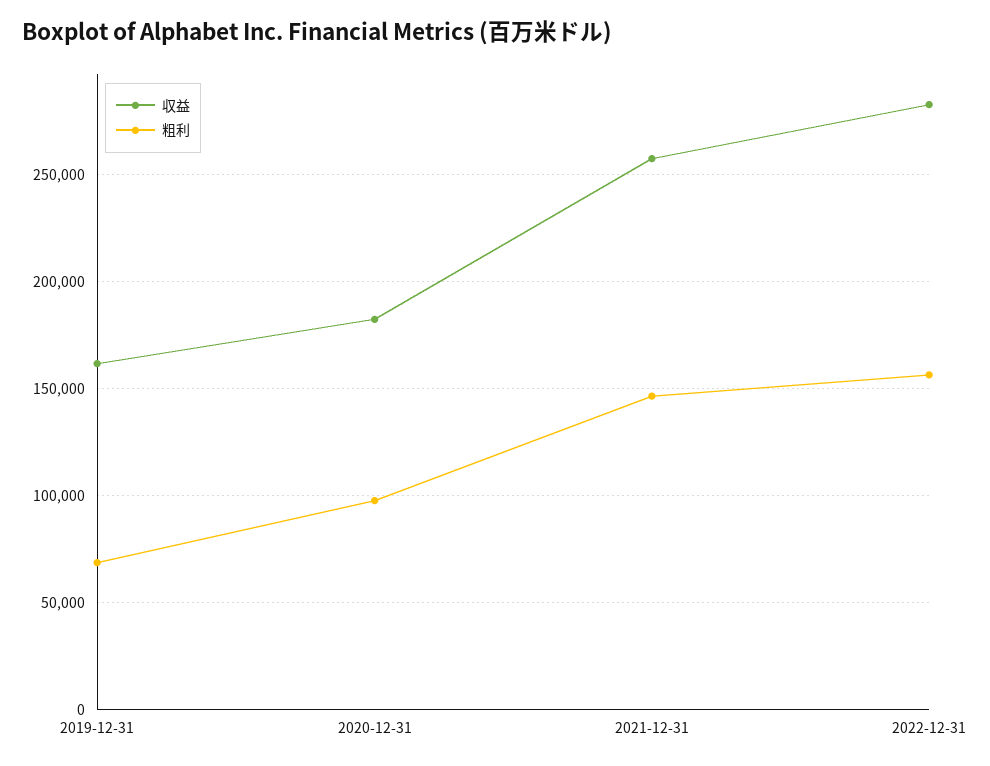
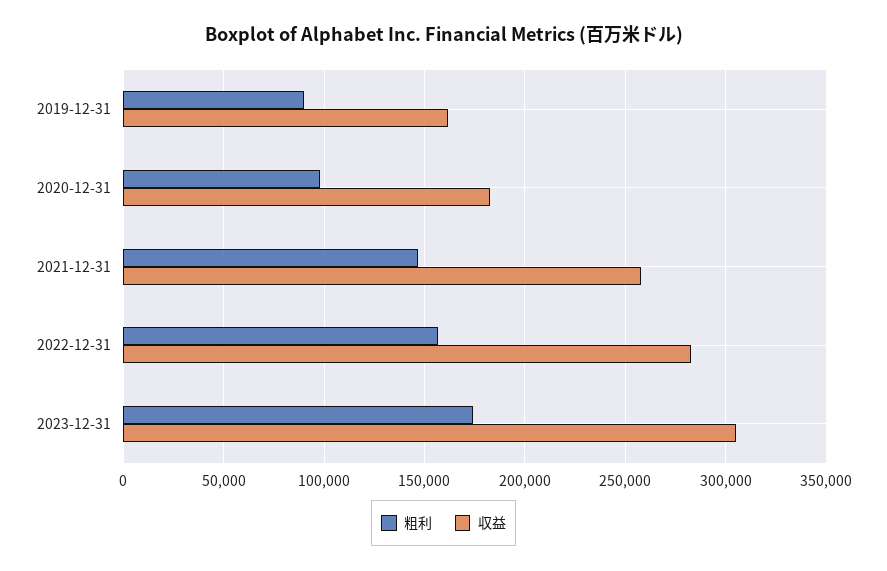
粗利, 2019-12-31: 70000 -> 90000
粗利, 2023-12-31: none -> 175000
収益, 2023-12-31: none -> 305000

